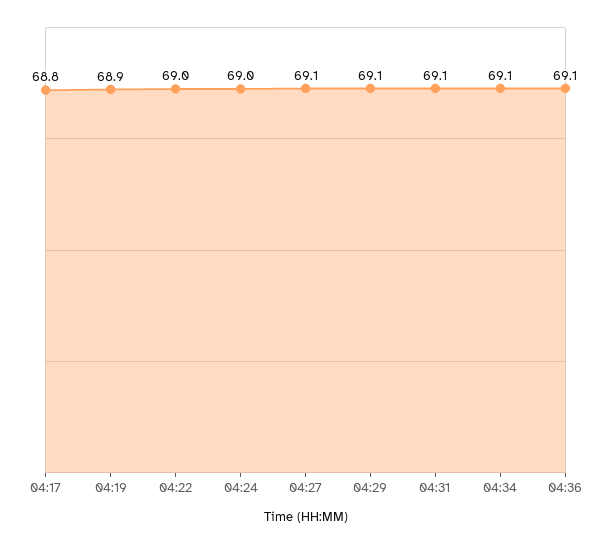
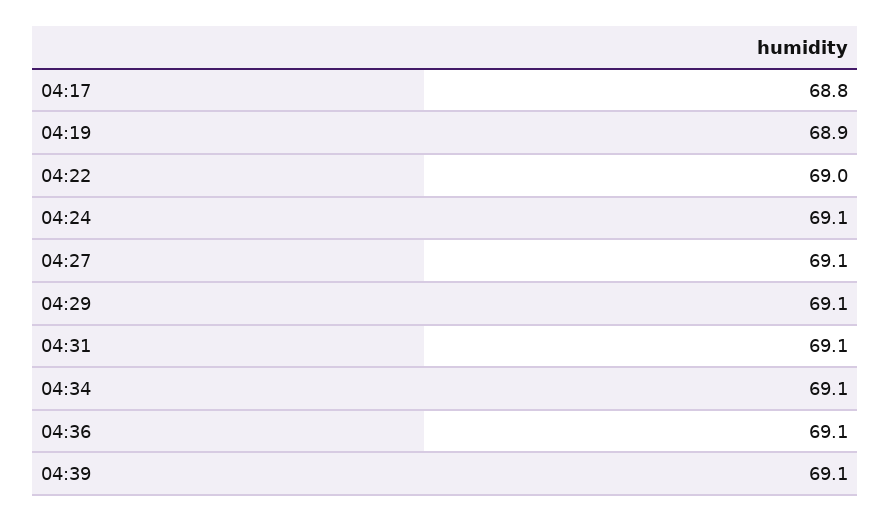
04:24: 69 -> 69.1
04:39: none -> 69.1

